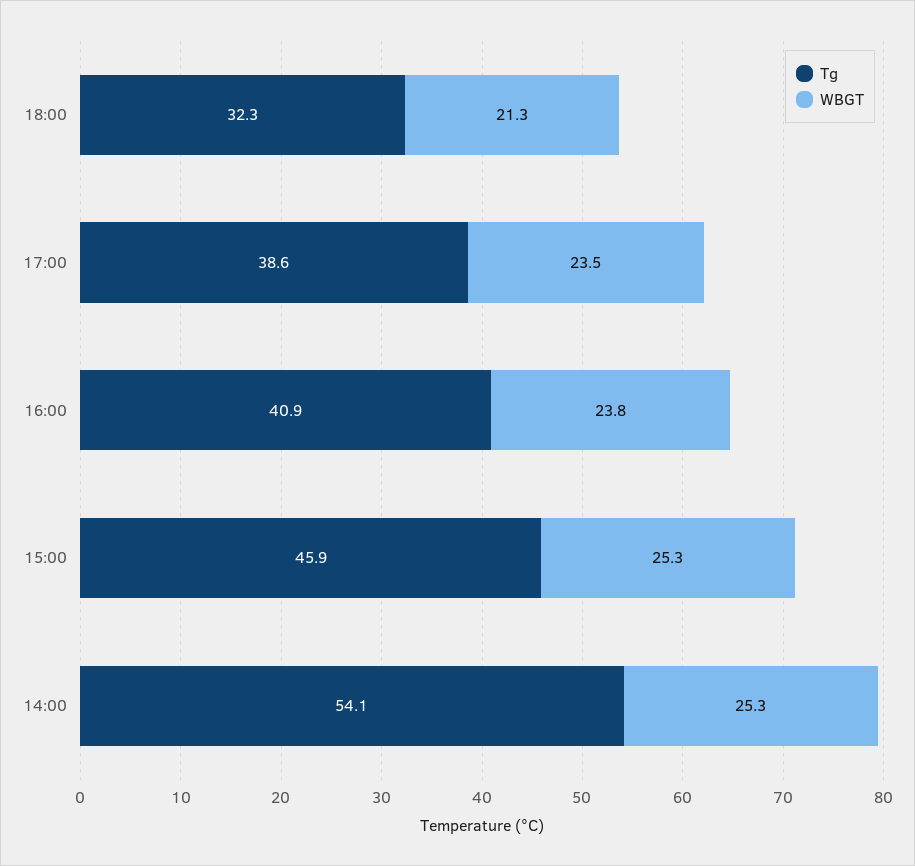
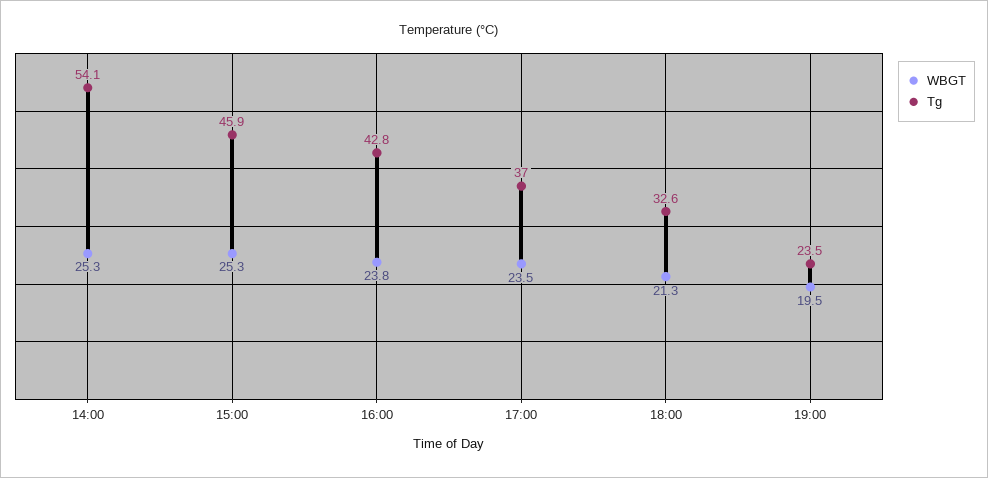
Tg, 18:00: 32.3 -> 32.6
Tg, 17:00: 38.6 -> 37
Tg, 16:00: 40.9 -> 42.8
WBGT, 19:00: none -> 19.5
Tg, 19:00: none -> 23.5

